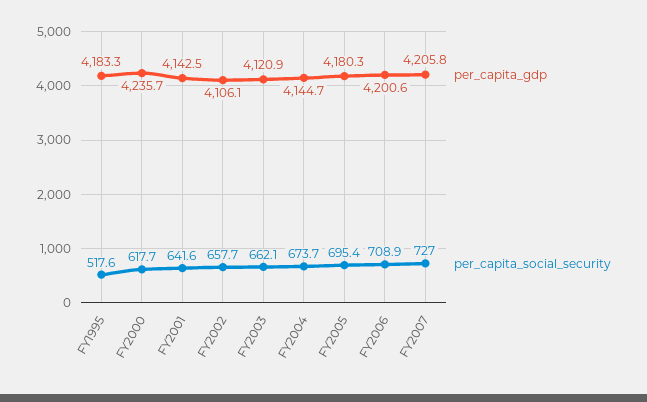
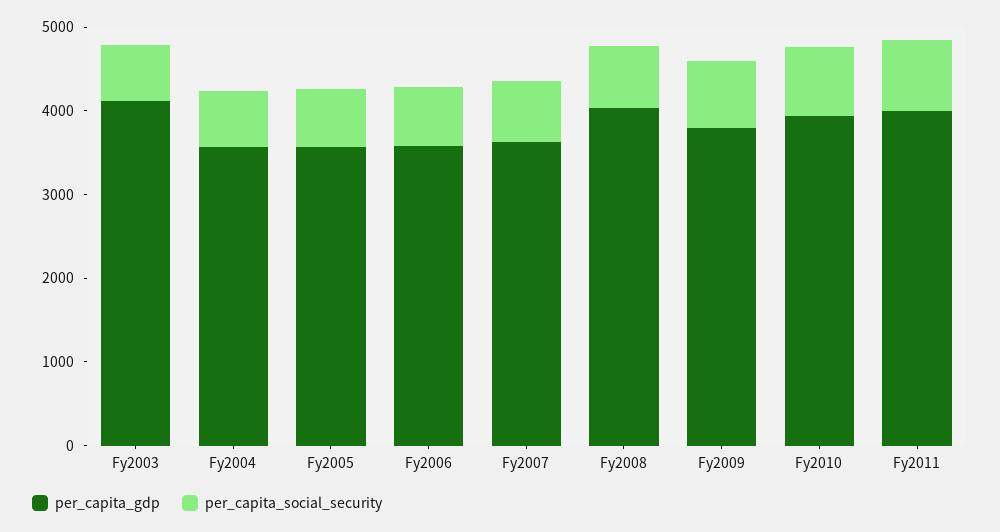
per_capita_gdp, FY1995: 4183.3 -> none
per_capita_social_security, FY1995: 517.6 -> none
per_capita_gdp, FY2000: 4235.7 -> none
per_capita_social_security, FY2000: 617.7 -> none
per_capita_gdp, FY2001: 4142.5 -> none
per_capita_social_security, FY2001: 641.6 -> none
per_capita_gdp, FY2002: 4106.1 -> none
per_capita_social_security, FY2002: 657.7 -> none
per_capita_gdp, FY2004: 4144.7 -> 3600
per_capita_gdp, FY2005: 4180.3 -> 3600
per_capita_gdp, FY2006: 4200.6 -> 3600
per_capita_gdp, FY2007: 4205.8 -> 3600
per_capita_gdp, Fy2008: none -> 4000
per_capita_social_security, Fy2008: none -> 800
per_capita_gdp, Fy2009: none -> 3800
per_capita_social_security, Fy2009: none -> 800
per_capita_gdp, Fy2010: none -> 4000
per_capita_social_security, Fy2010: none -> 800
per_capita_gdp, Fy2011: none -> 4000
per_capita_social_security, Fy2011: none -> 800

